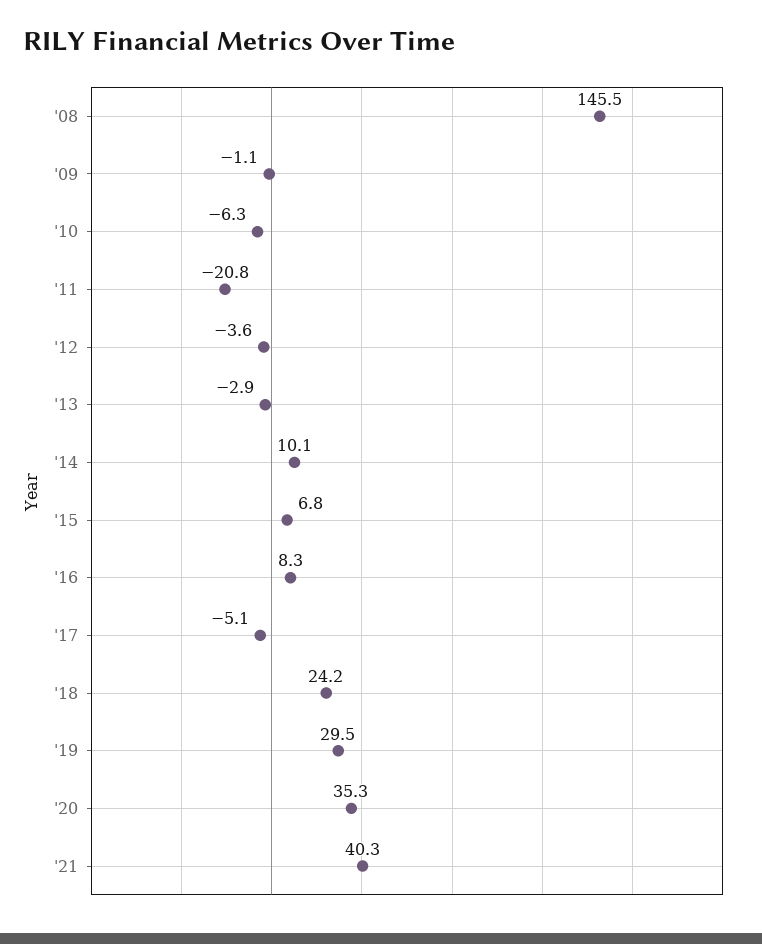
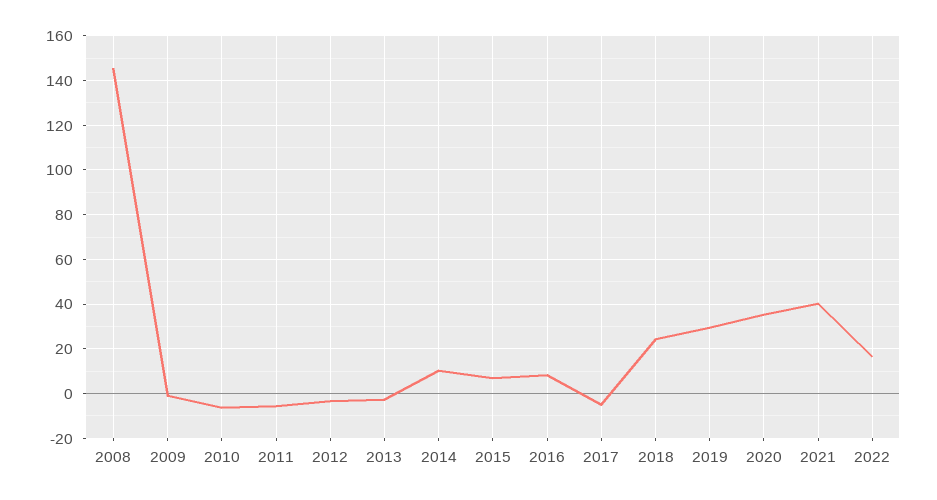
'11: -20.8 -> -5
2022: none -> 15

